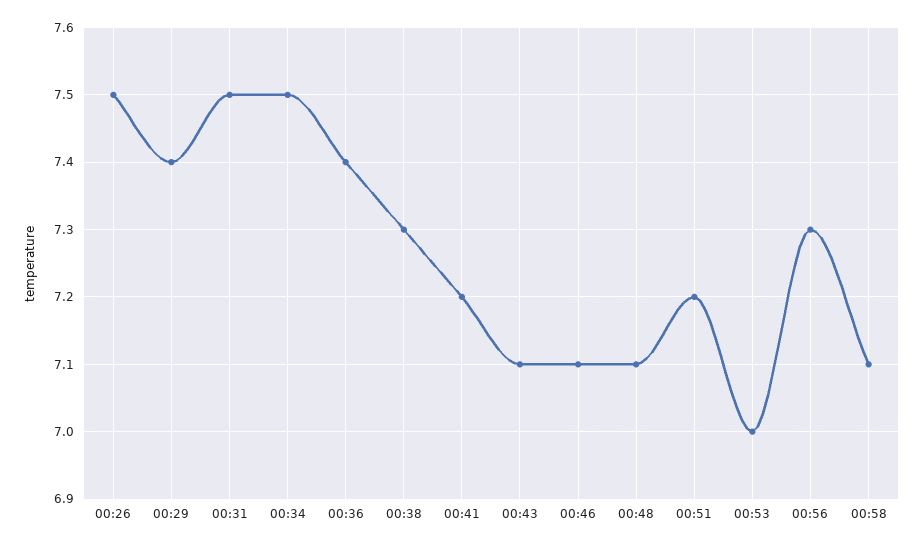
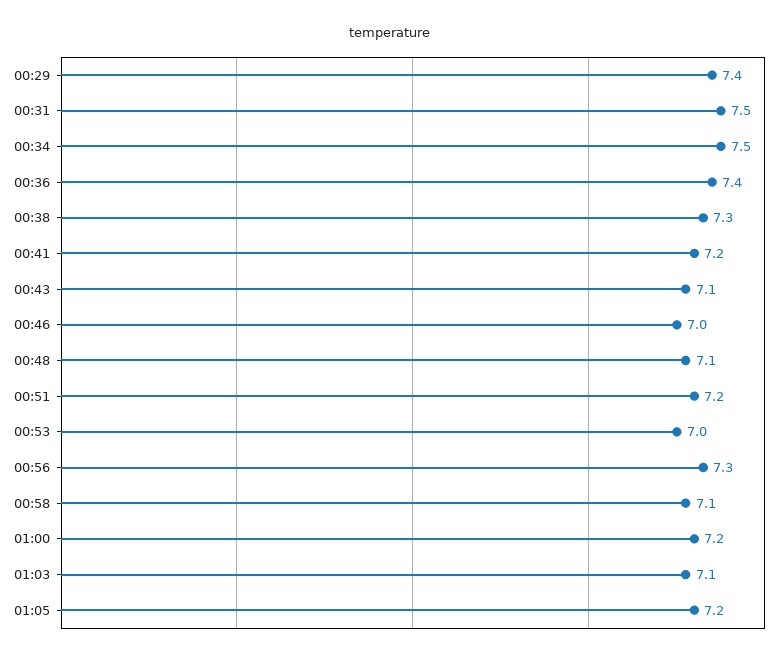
00:26: 7.5 -> none
00:46: 7.1 -> 7
01:00: none -> 7.2
01:03: none -> 7.1
01:05: none -> 7.2

